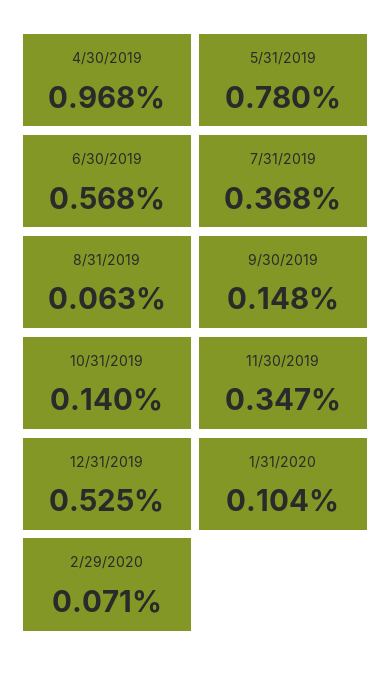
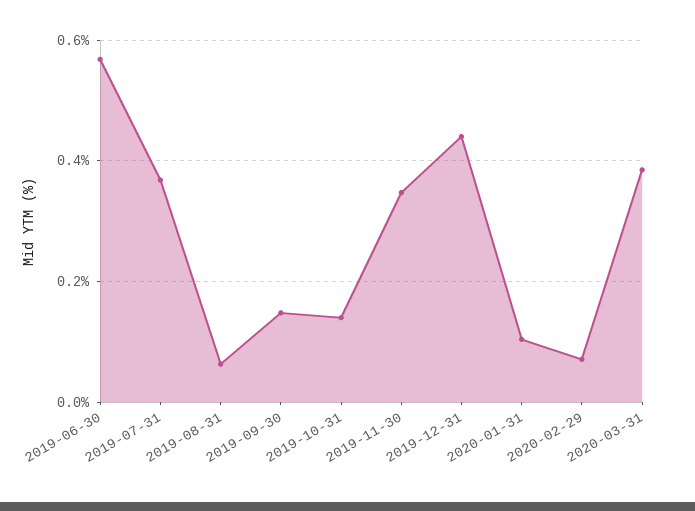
4/30/2019: 0.968 -> none
5/31/2019: 0.78 -> none
12/31/2019: 0.525 -> 0.44
2020-03-31: none -> 0.38

